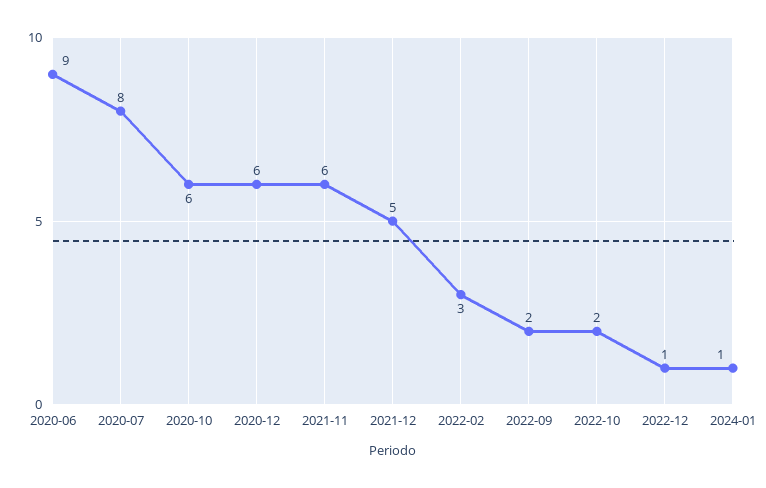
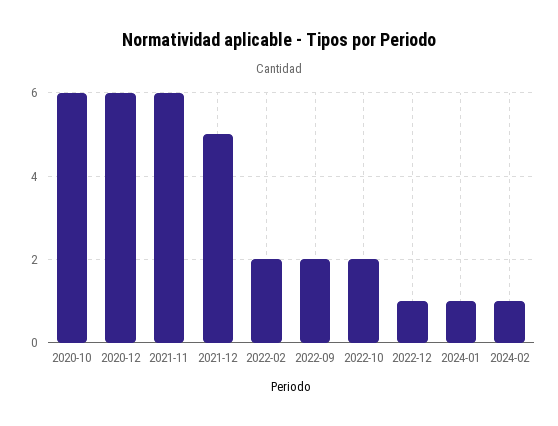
2020-06: 9 -> none
2020-07: 8 -> none
2022-02: 3 -> 2
2024-02: none -> 1

